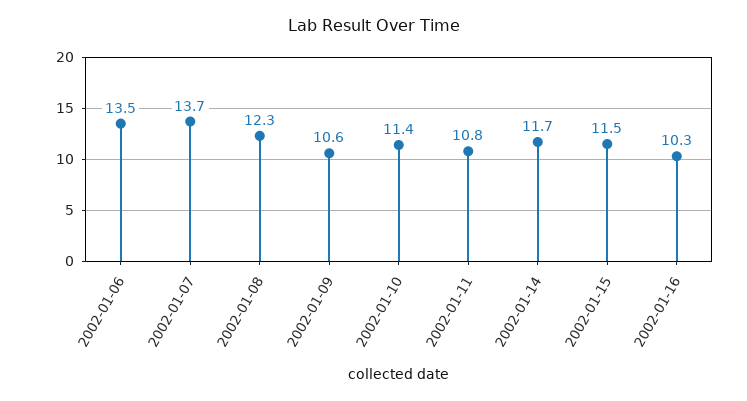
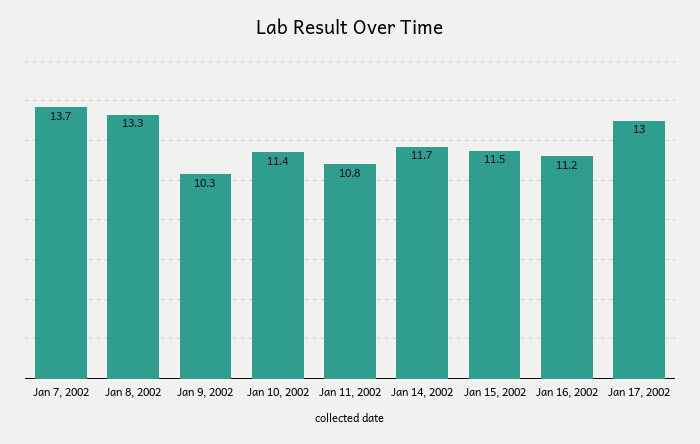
2002-01-06: 13.5 -> none
2002-01-08: 12.3 -> 13.3
2002-01-09: 10.6 -> 10.3
2002-01-16: 10.3 -> 11.2
Jan 17, 2002: none -> 13

